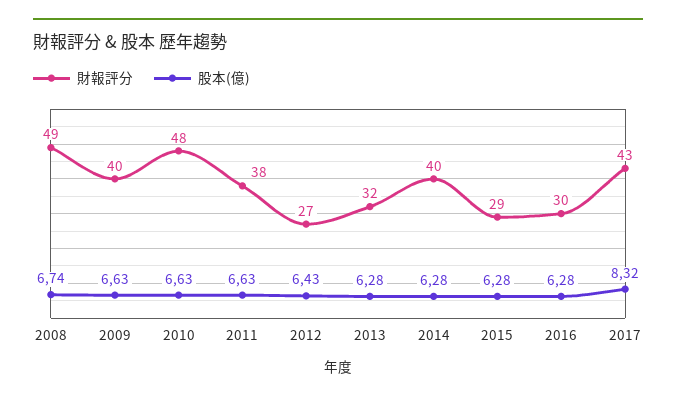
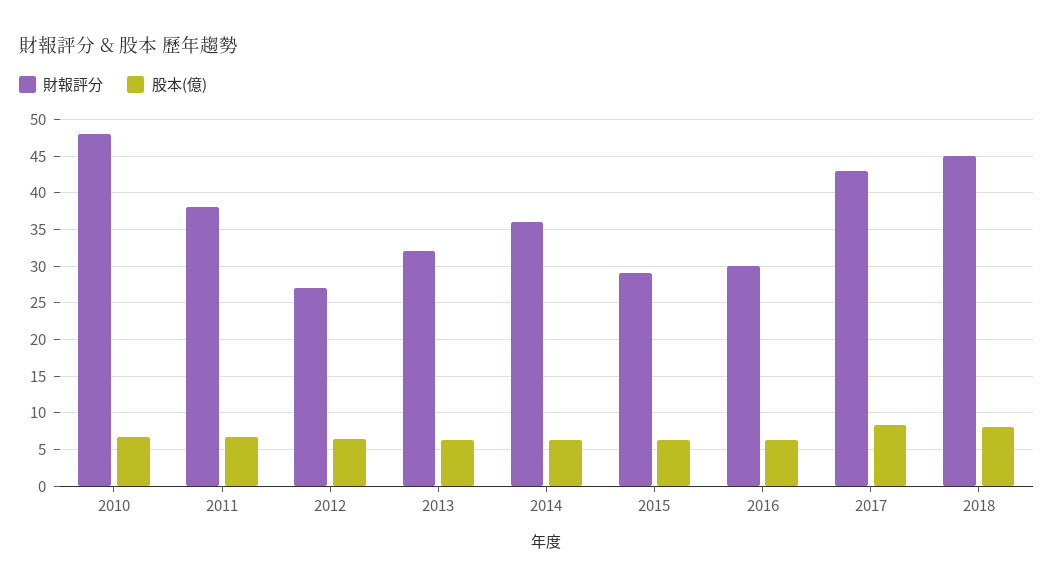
財報評分, 2008: 49 -> none
股本(億), 2008: 6.74 -> none
財報評分, 2009: 40 -> none
股本(億), 2009: 6.63 -> none
財報評分, 2014: 40 -> 36
財報評分, 2018: none -> 45
股本(億), 2018: none -> 8

